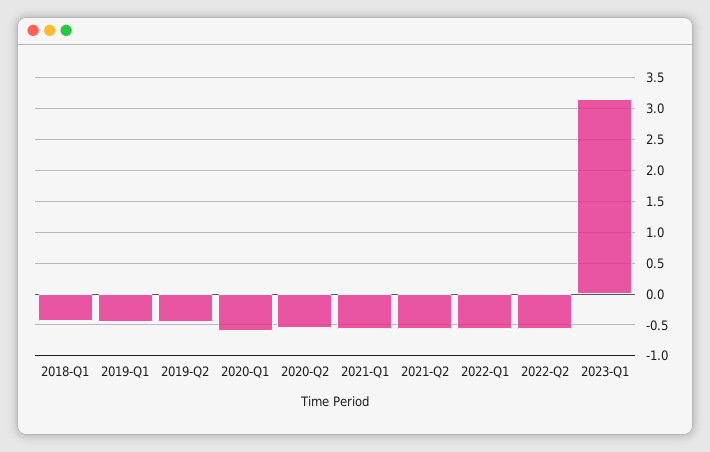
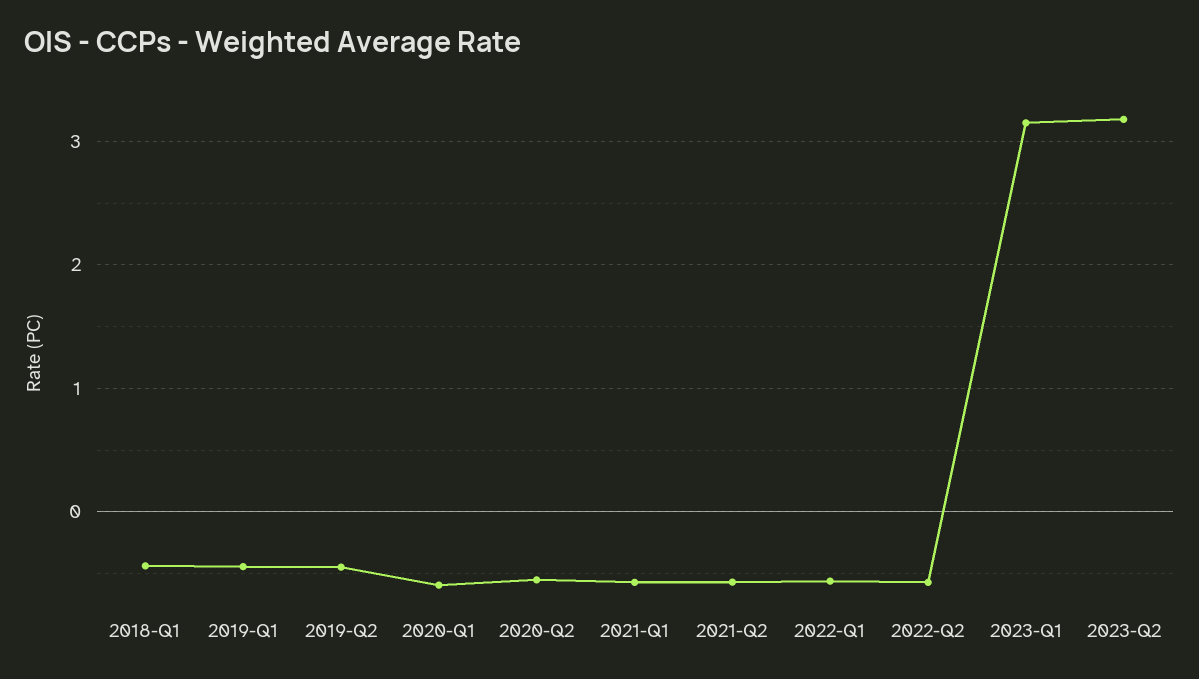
2023-Q2: none -> 3.2

